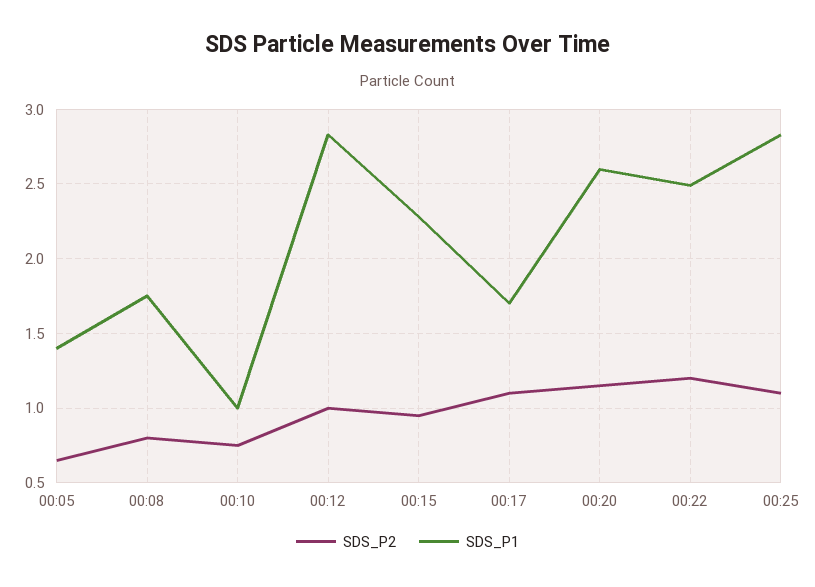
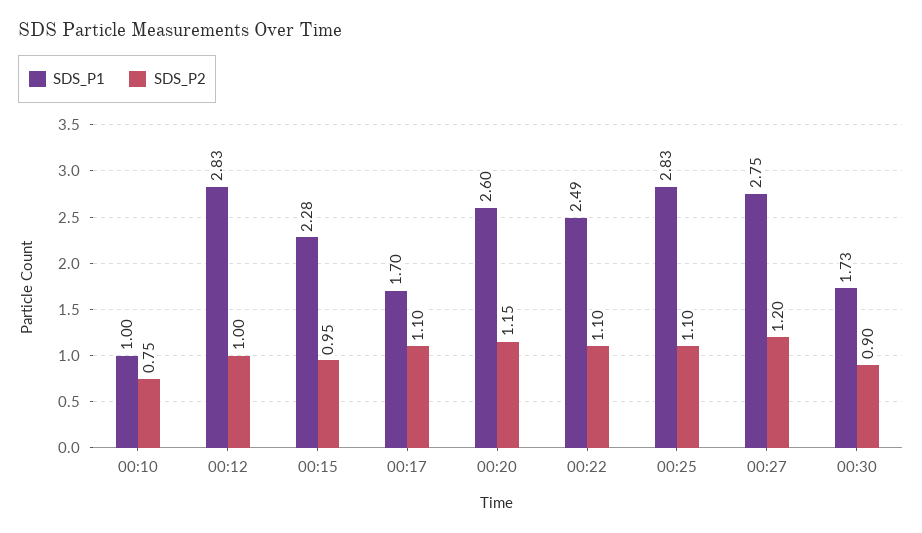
SDS_P2, 00:05: 0.65 -> none
SDS_P1, 00:05: 1.4 -> none
SDS_P2, 00:08: 0.8 -> none
SDS_P1, 00:08: 1.75 -> none
SDS_P2, 00:22: 1.2 -> 1.1
SDS_P1, 00:27: none -> 2.75
SDS_P2, 00:27: none -> 1.2
SDS_P1, 00:30: none -> 1.73
SDS_P2, 00:30: none -> 0.9

